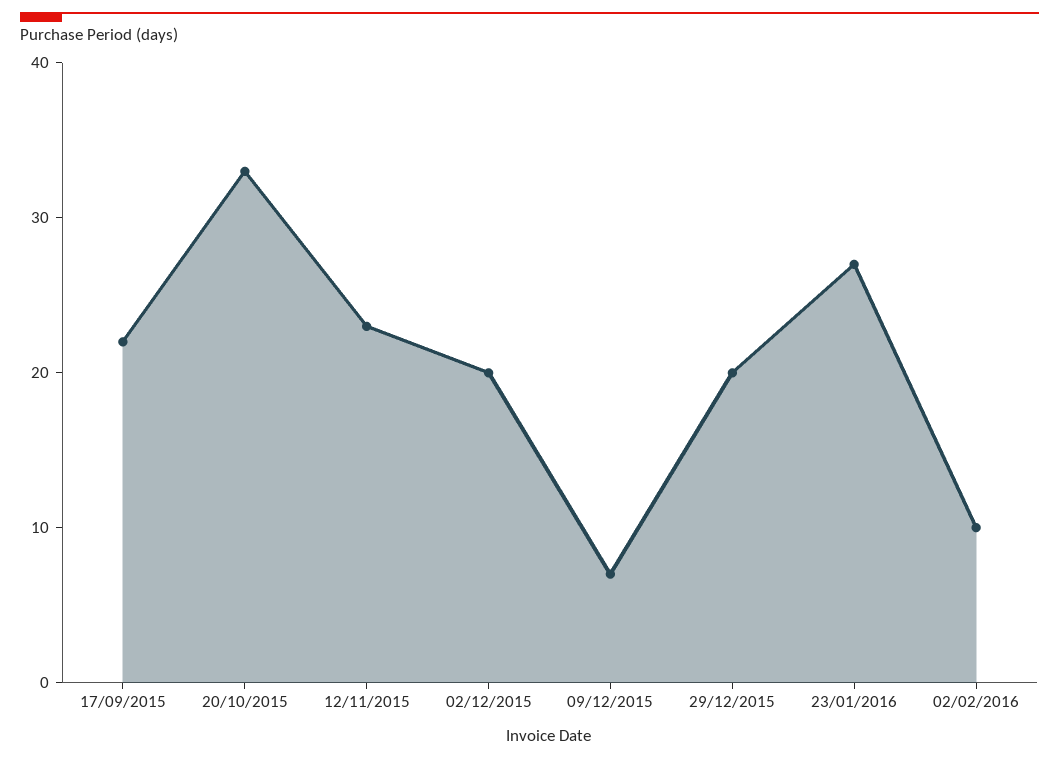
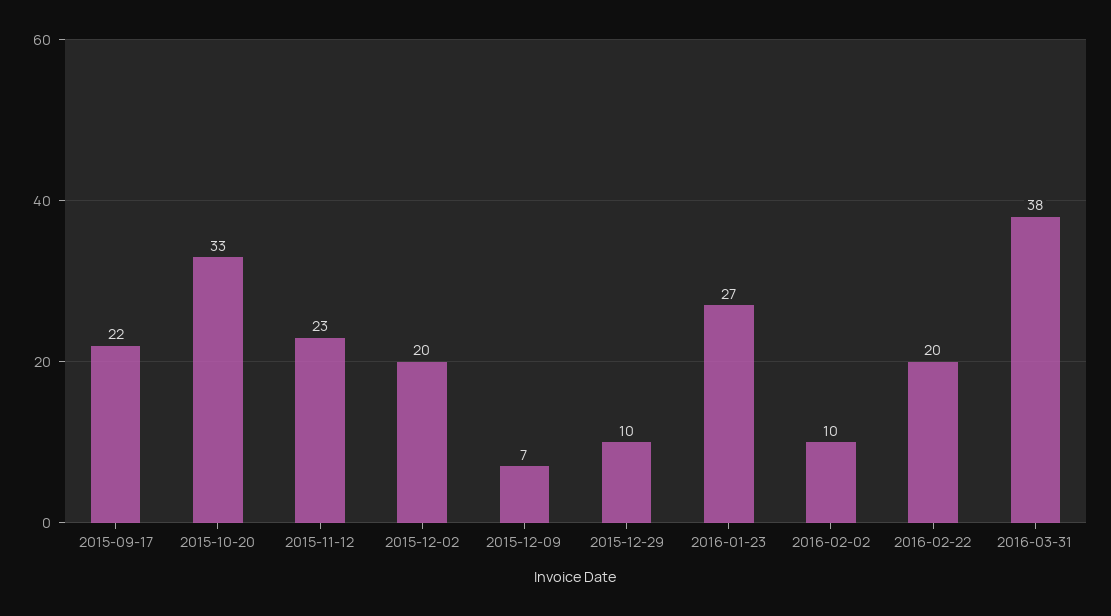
29/12/2015: 20 -> 10
2016-02-22: none -> 20
2016-03-31: none -> 38

